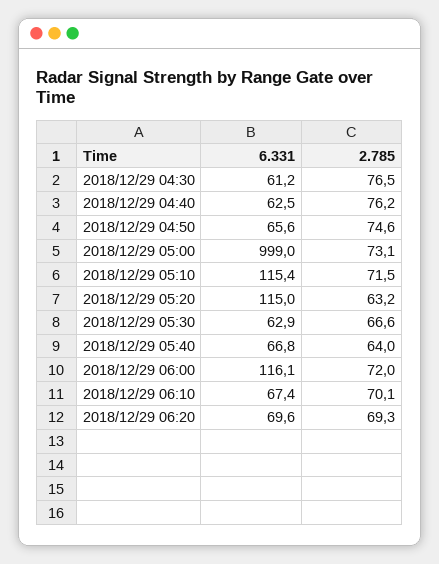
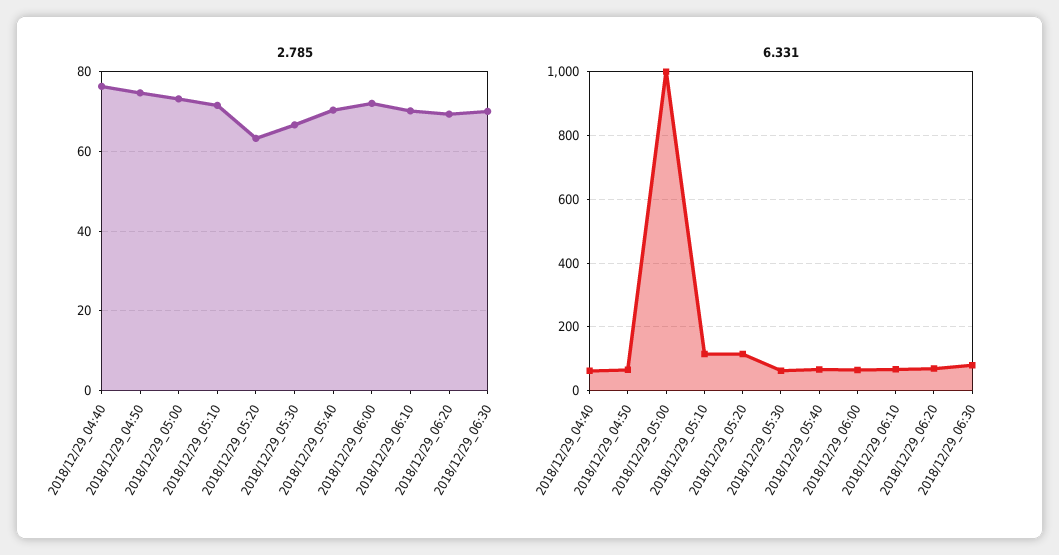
6.331, 2018/12/29 04:30: 61.2 -> none
2.785, 2018/12/29 04:30: 76.5 -> none
2.785, 2018/12/29 05:40: 64 -> 70
6.331, 2018/12/29 06:00: 116.1 -> 60
2.785, 2018/12/29_06:30: none -> 70
6.331, 2018/12/29_06:30: none -> 80

